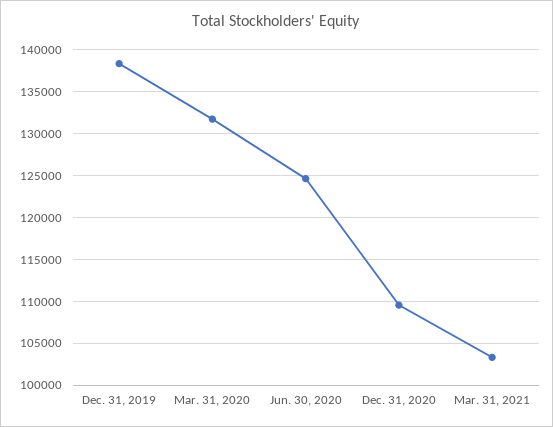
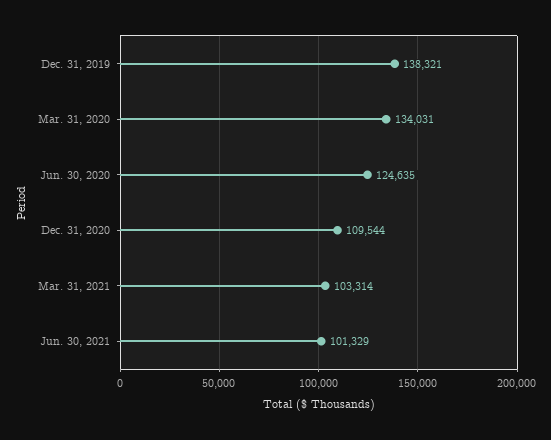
Mar. 31, 2020: 132000 -> 134031
Jun. 30, 2021: none -> 101329

